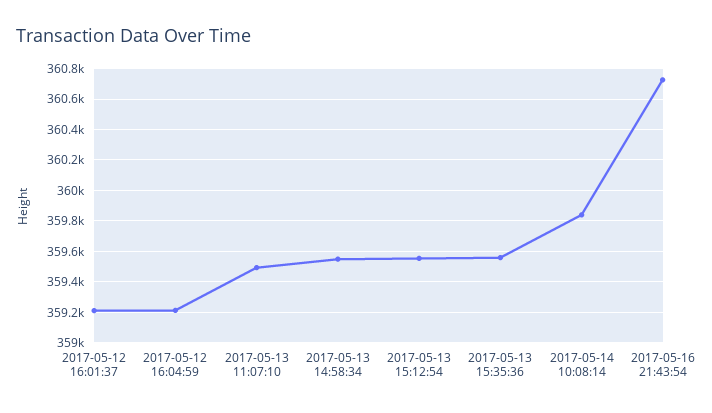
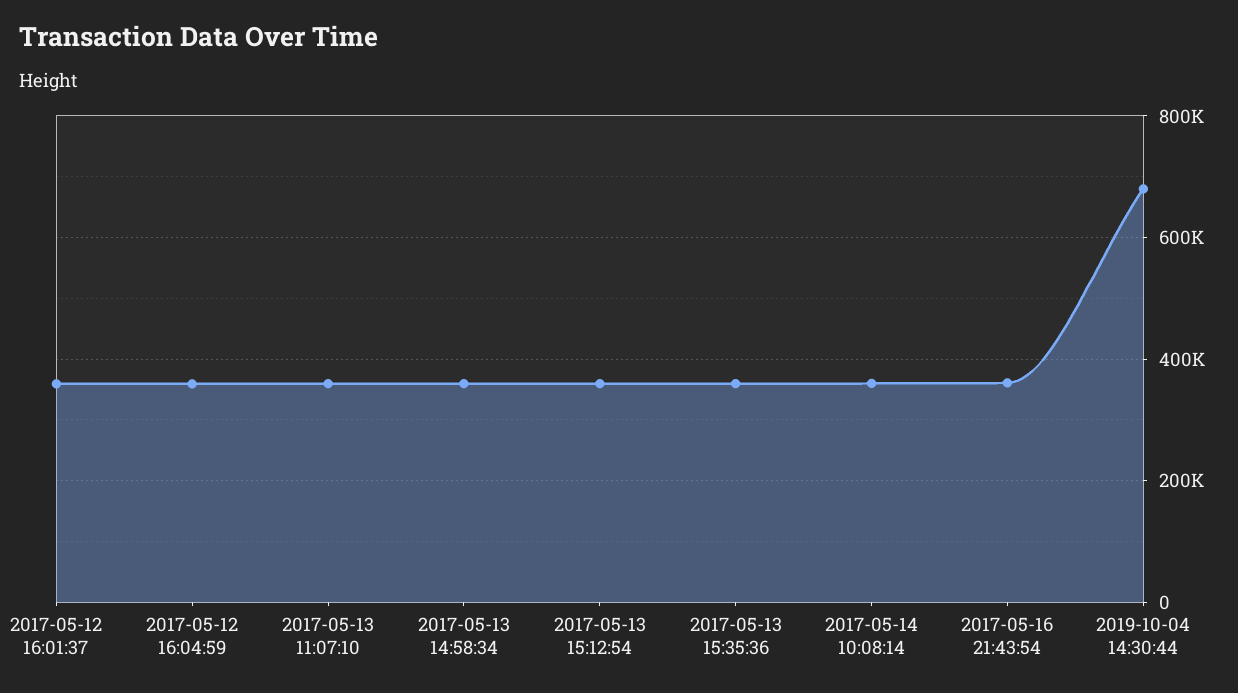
2019-10-04 14:30:44: none -> 680000

